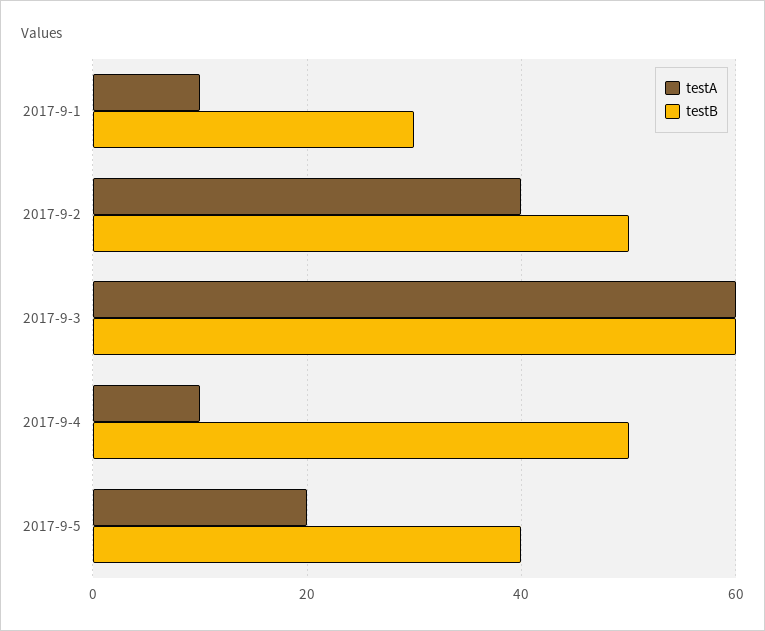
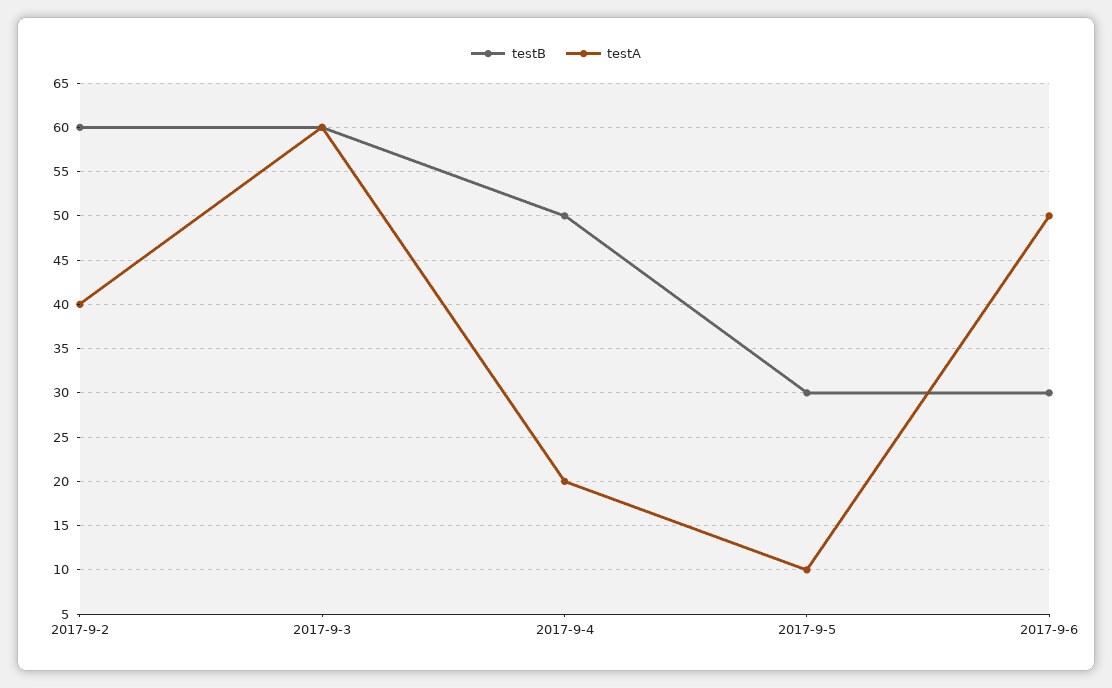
testA, 2017-9-1: 10 -> none
testB, 2017-9-1: 30 -> none
testB, 2017-9-2: 50 -> 60
testA, 2017-9-4: 10 -> 20
testA, 2017-9-5: 20 -> 10
testB, 2017-9-5: 40 -> 30
testB, 2017-9-6: none -> 30
testA, 2017-9-6: none -> 50

